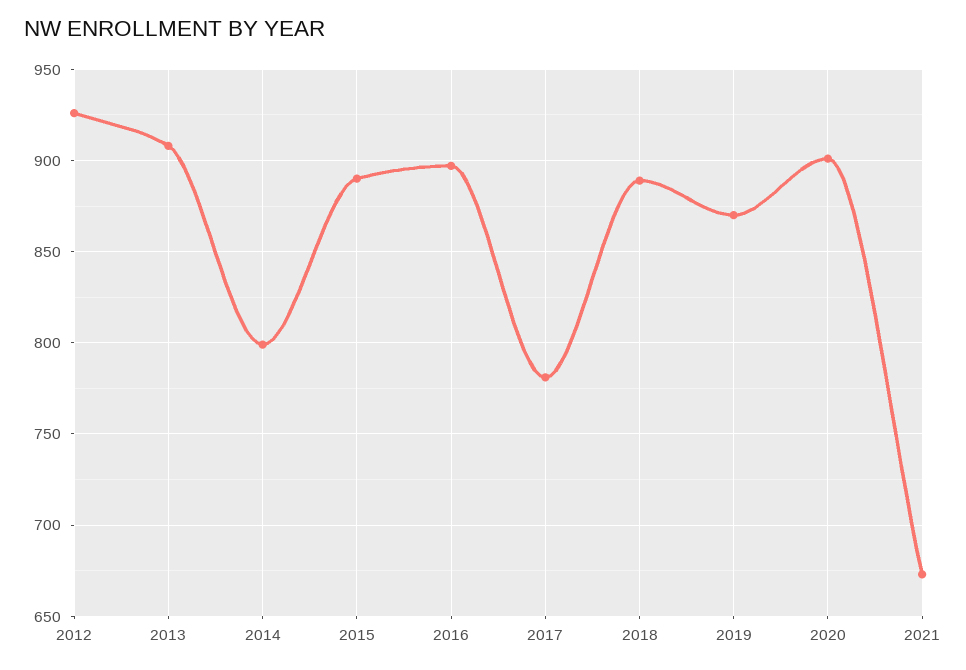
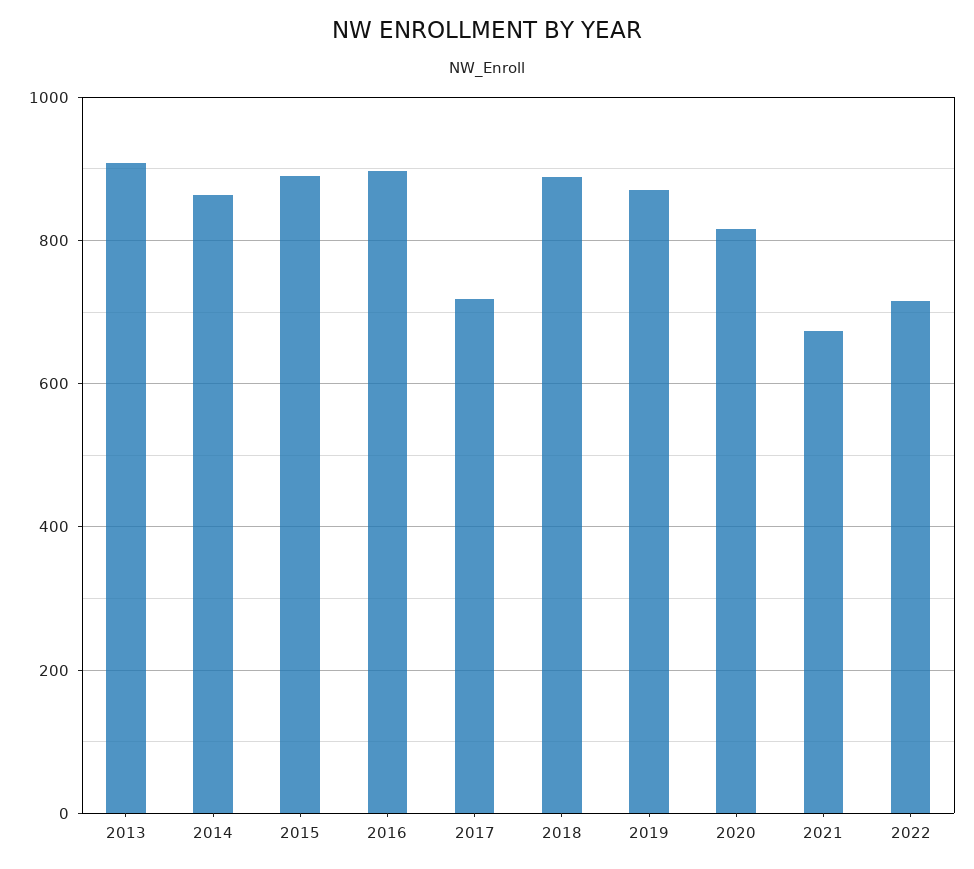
2012: 925 -> none
2014: 800 -> 860
2017: 780 -> 720
2020: 900 -> 820
2022: none -> 720

